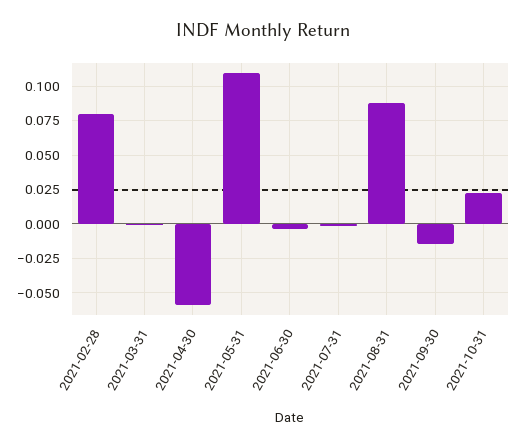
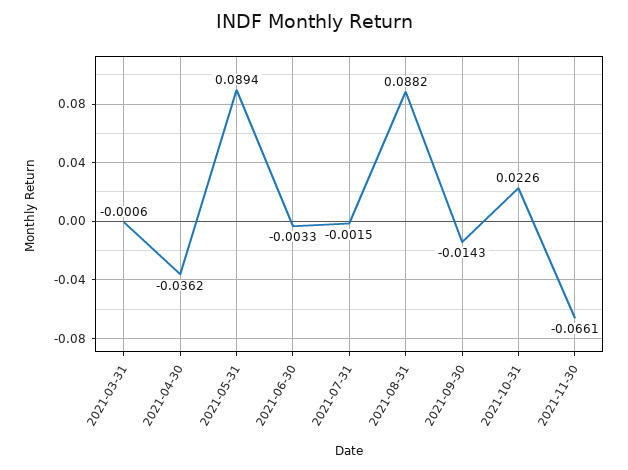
2021-02-28: 0.08 -> none
2021-04-30: -0.06 -> -0.0362
2021-05-31: 0.11 -> 0.0894
2021-11-30: none -> -0.0661

